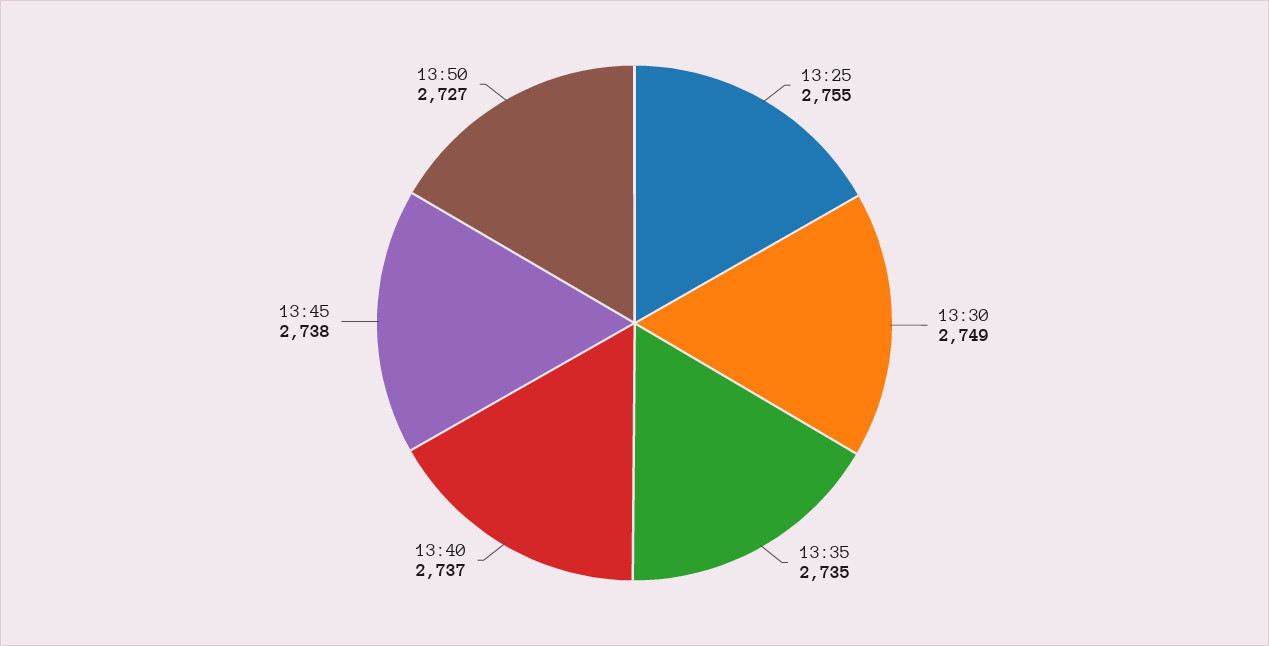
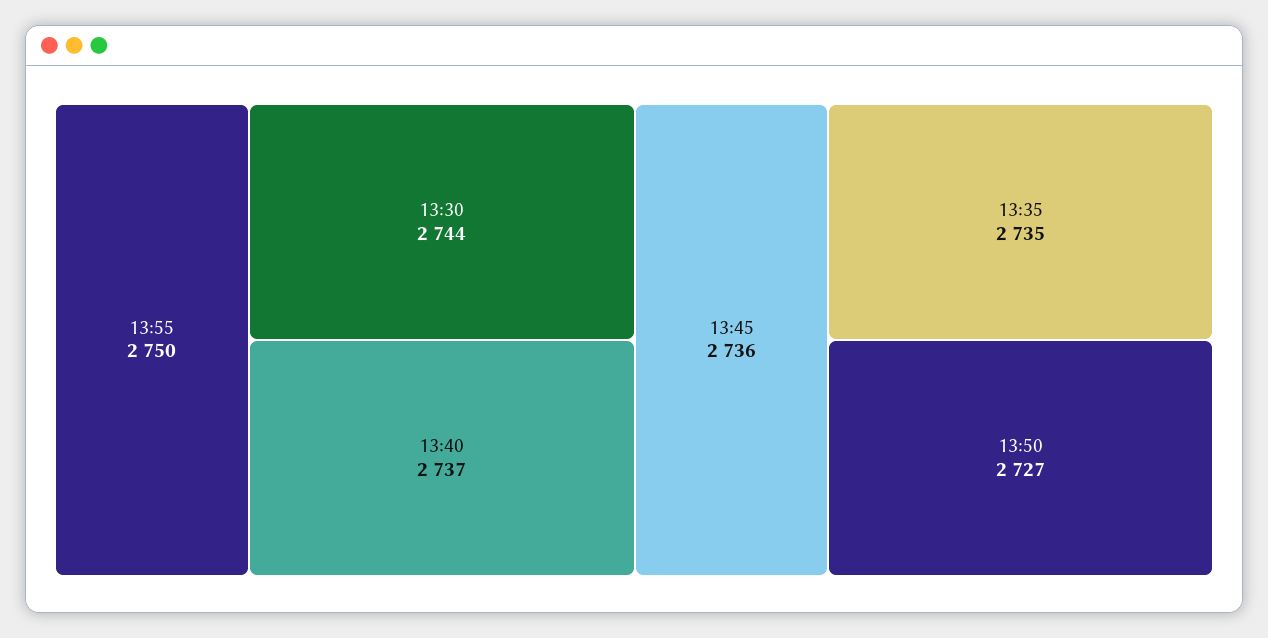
13:25: 2755 -> none
13:30: 2749 -> 2744
13:45: 2738 -> 2736
13:55: none -> 2750

